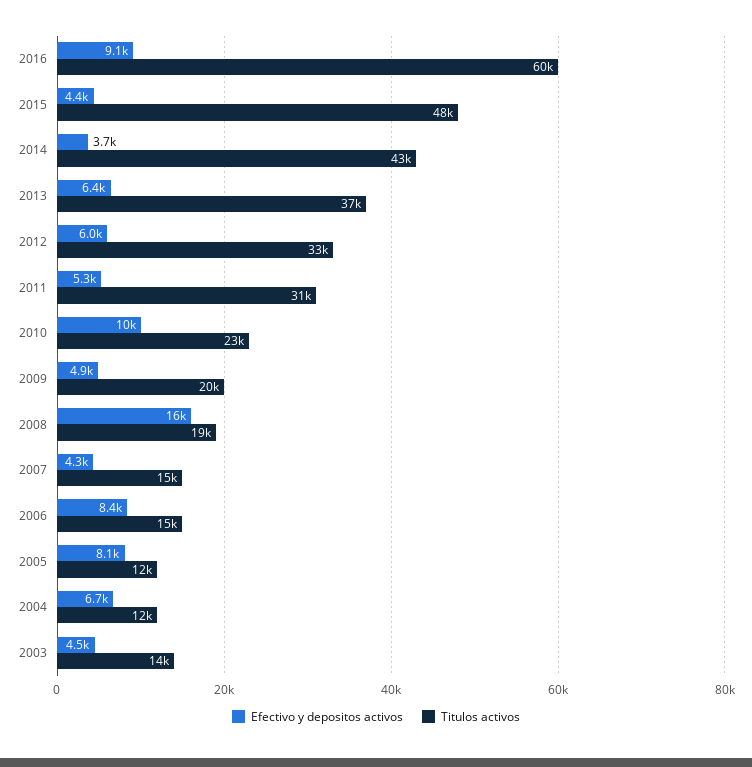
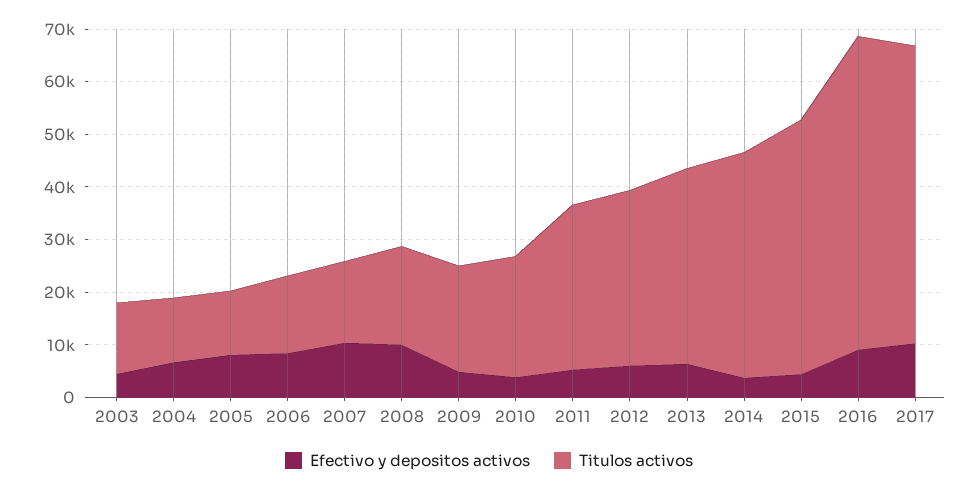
Efectivo y depositos activos, 2010: 10000 -> 4000
Efectivo y depositos activos, 2008: 16000 -> 10000
Efectivo y depositos activos, 2007: 4300 -> 10000
Efectivo y depositos activos, 2017: none -> 10000
Titulos activos, 2017: none -> 56000

